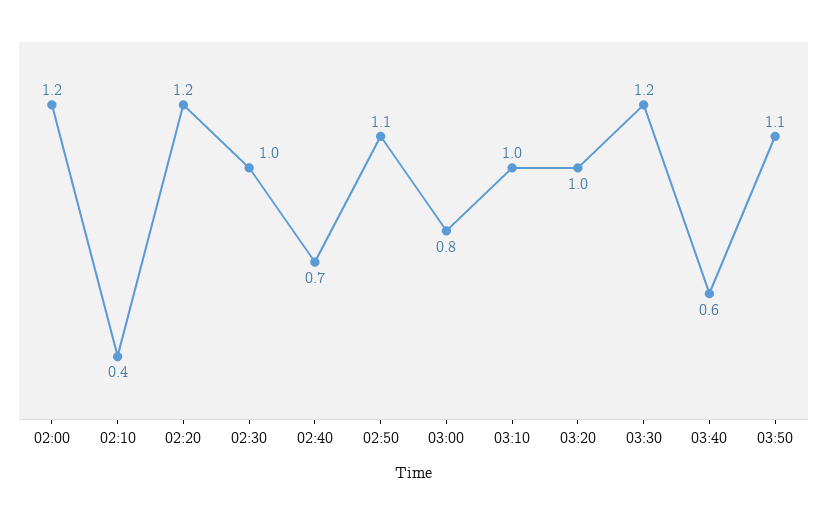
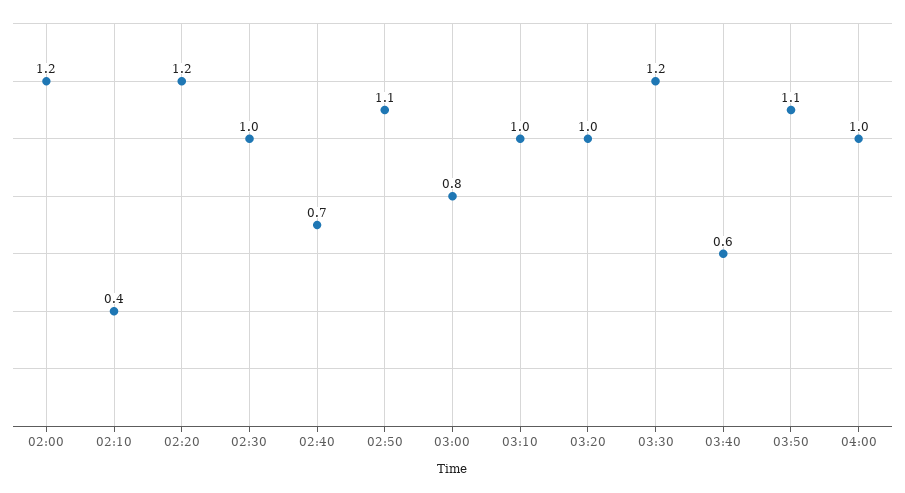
04:00: none -> 1

